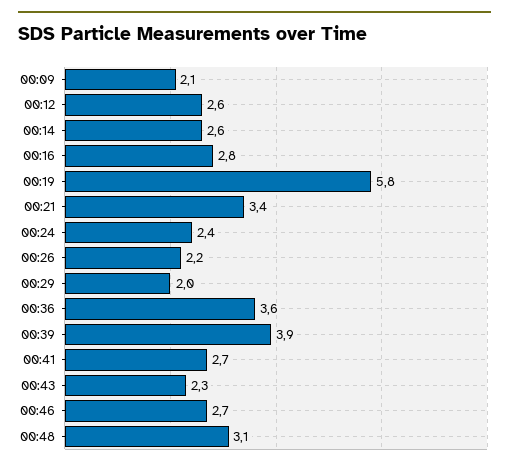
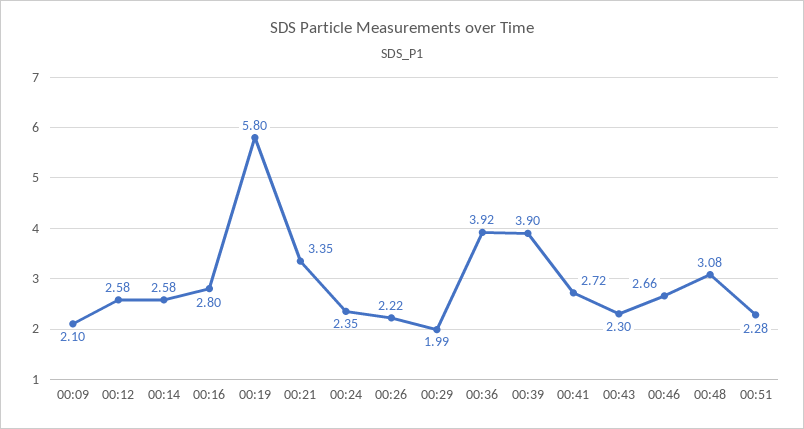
00:36: 3.6 -> 3.92
00:51: none -> 2.28

